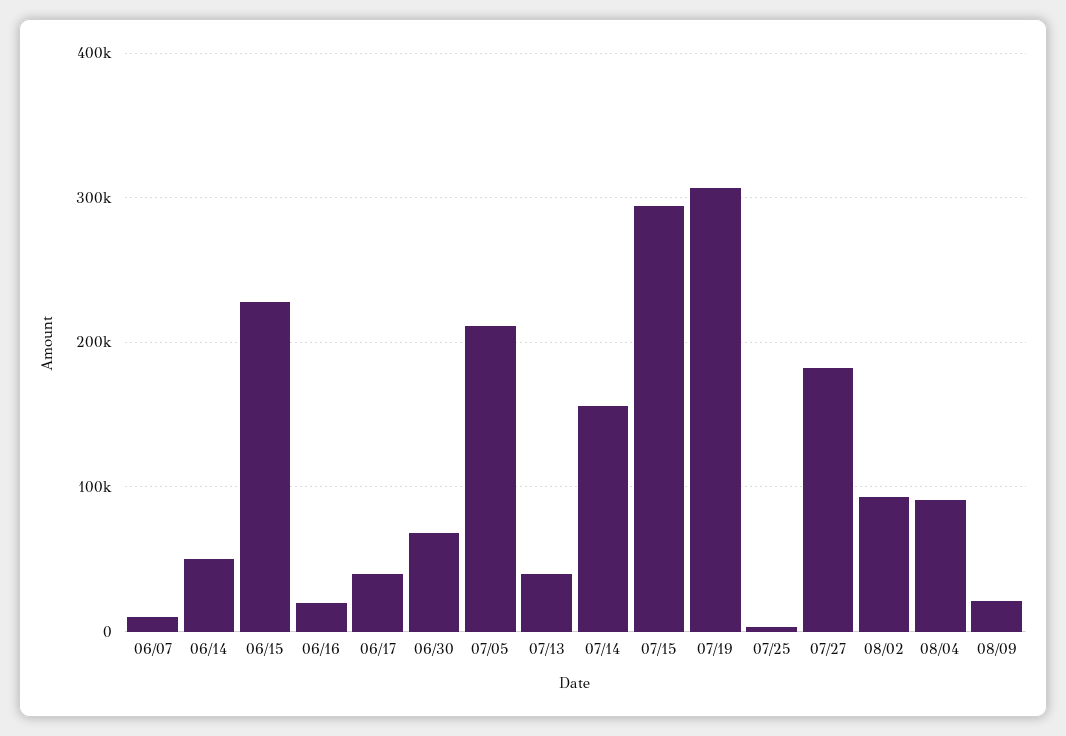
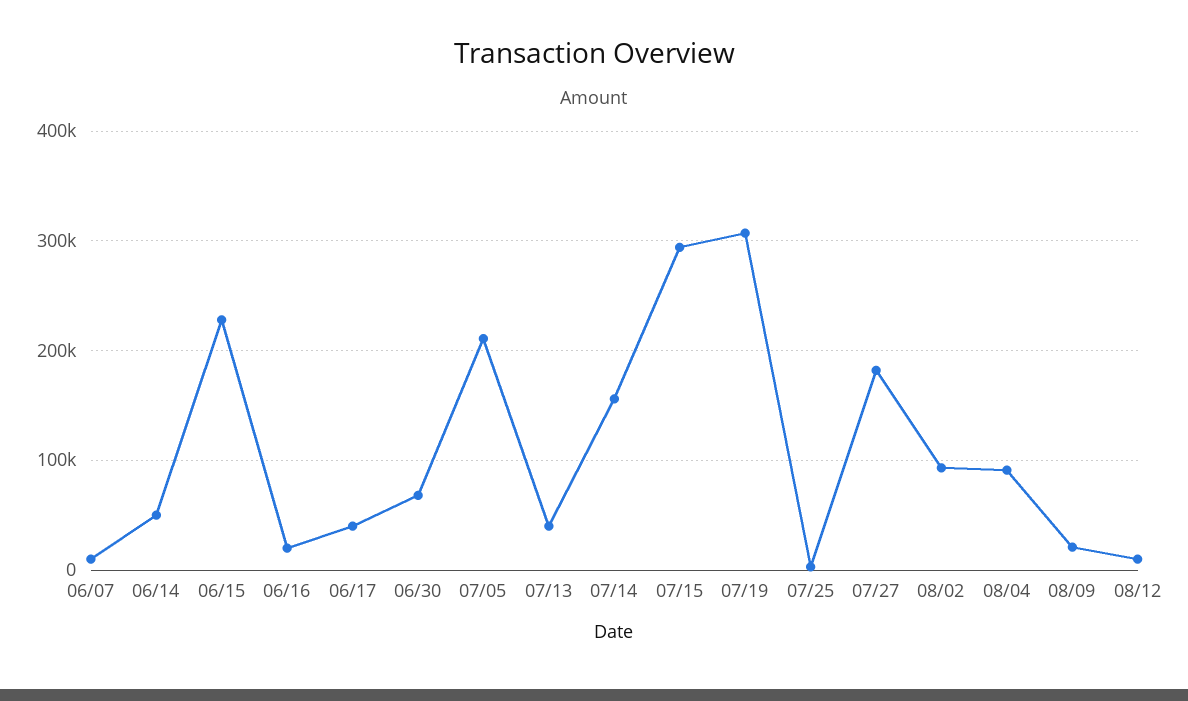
08/12: none -> 10000

